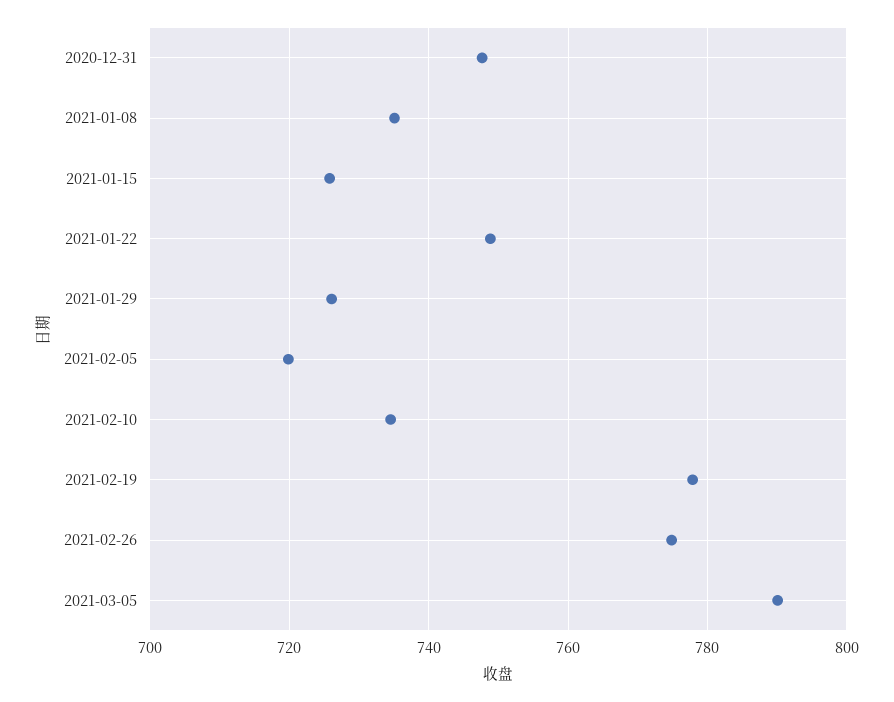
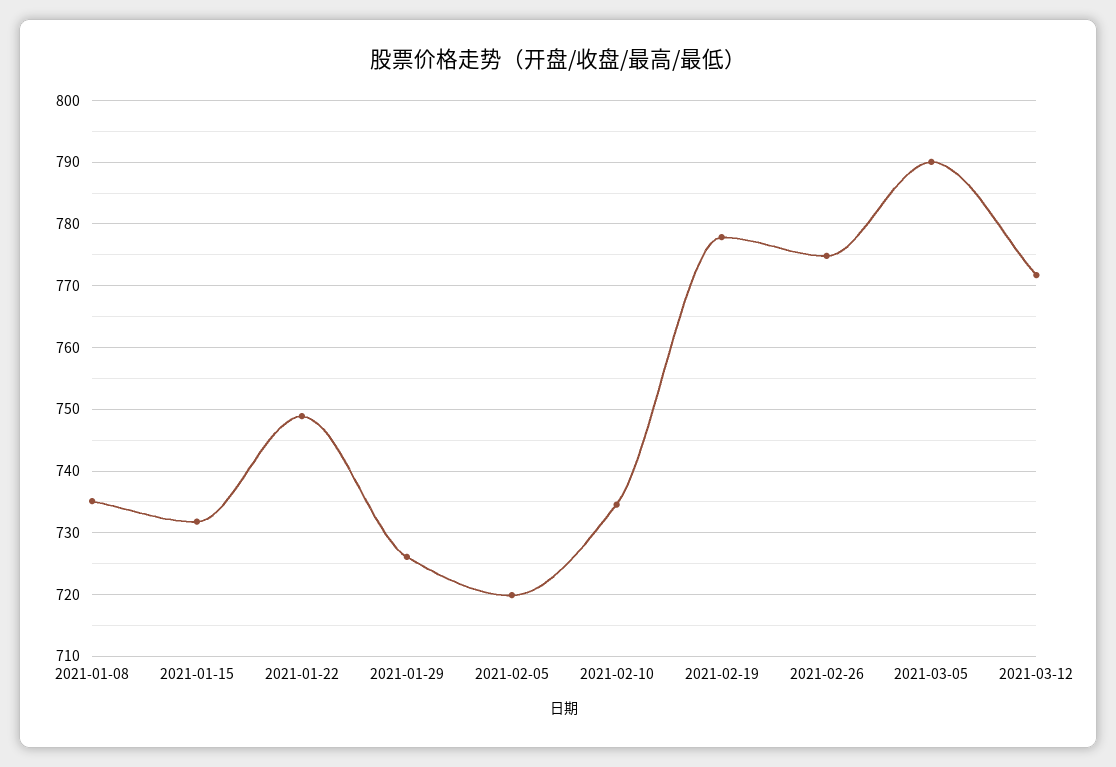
2020-12-31: 748 -> none
2021-01-15: 726 -> 732
2021-03-12: none -> 772

